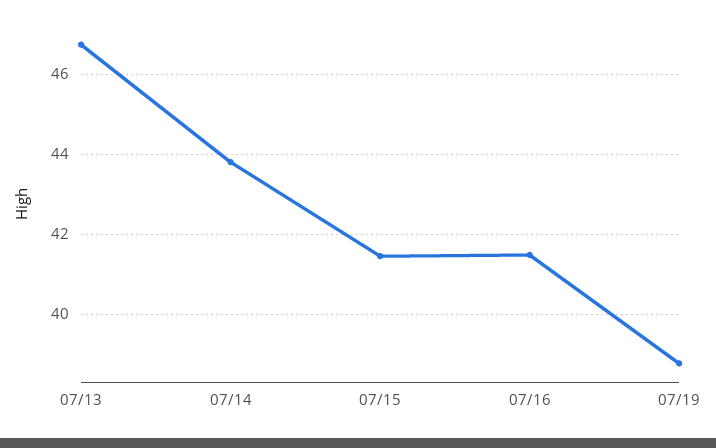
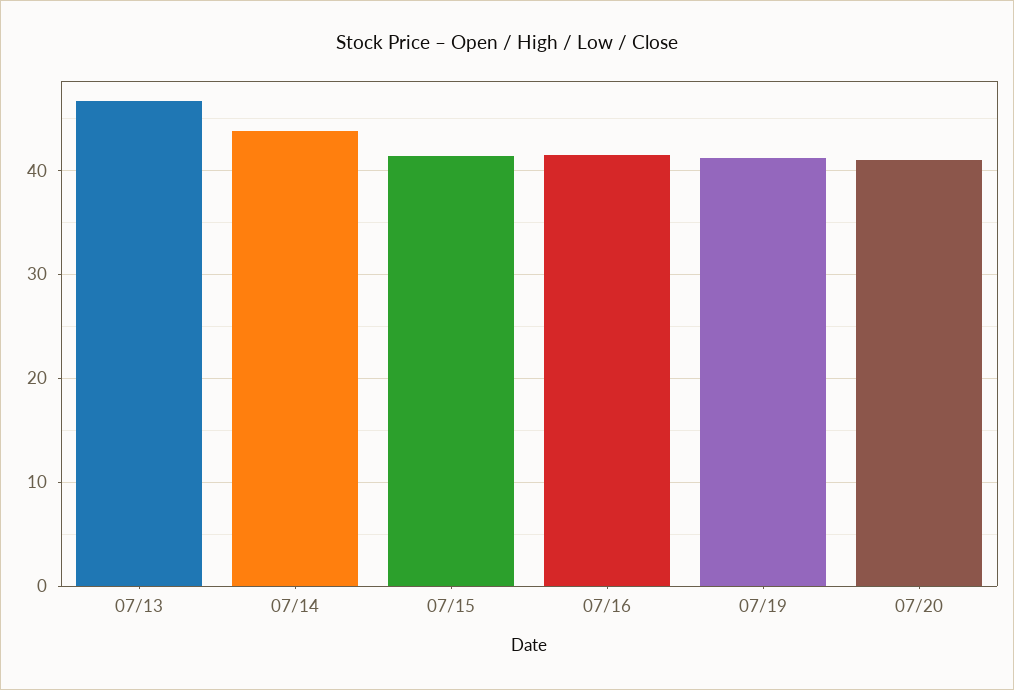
07/19: 38.8 -> 41
07/20: none -> 41

